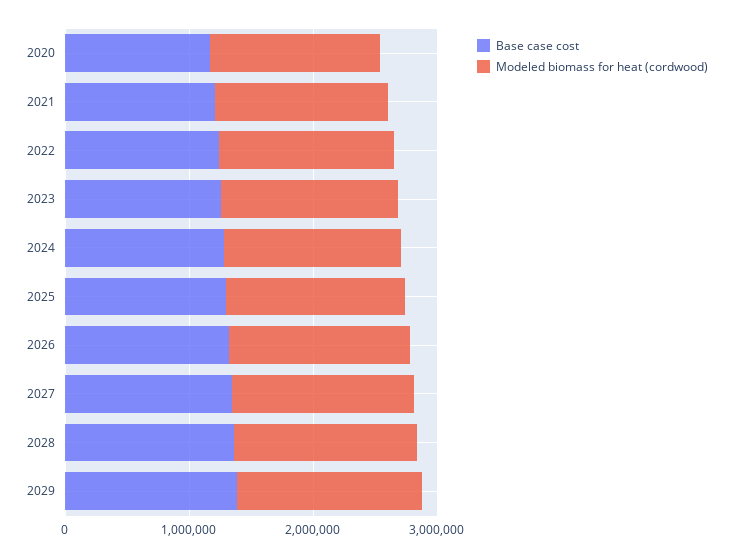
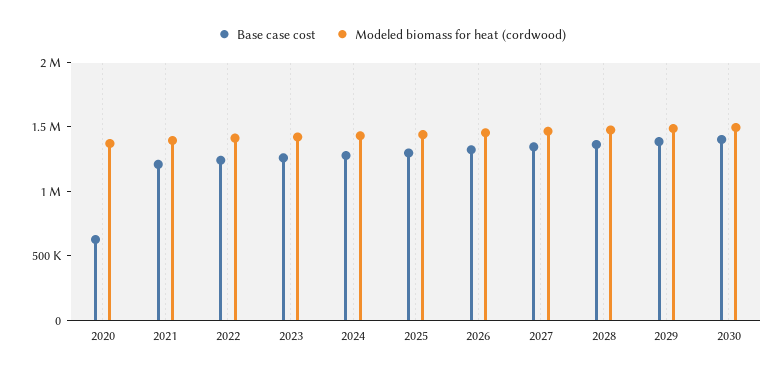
Base case cost, 2020: 1200000 -> 600000
Base case cost, 2030: none -> 1400000
Modeled biomass for heat (cordwood), 2030: none -> 1500000

